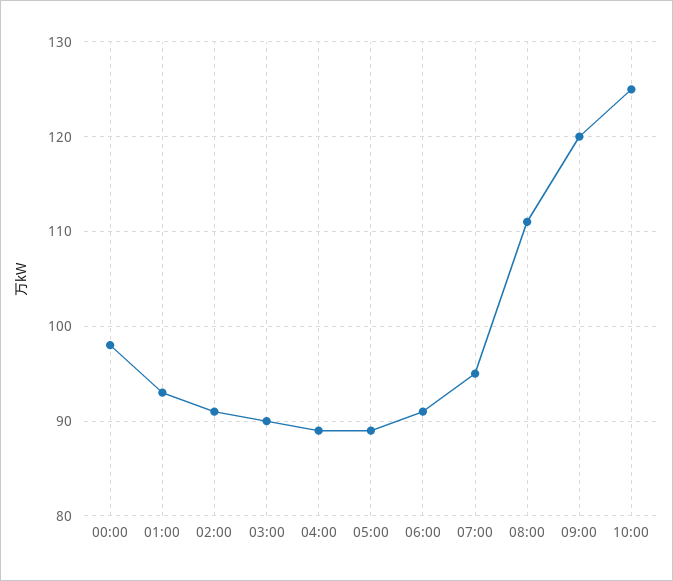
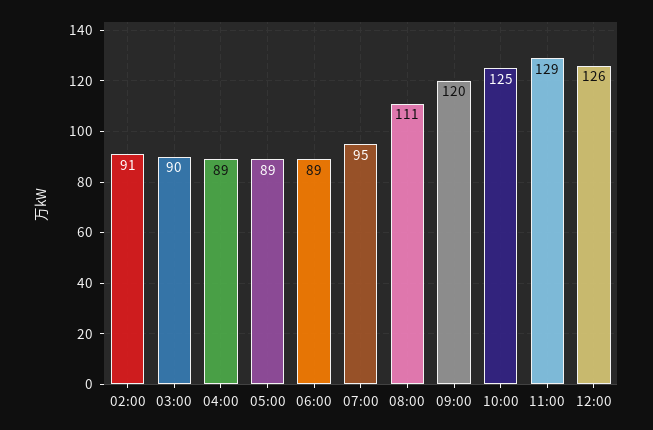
00:00: 98 -> none
01:00: 93 -> none
06:00: 91 -> 89
11:00: none -> 129
12:00: none -> 126

